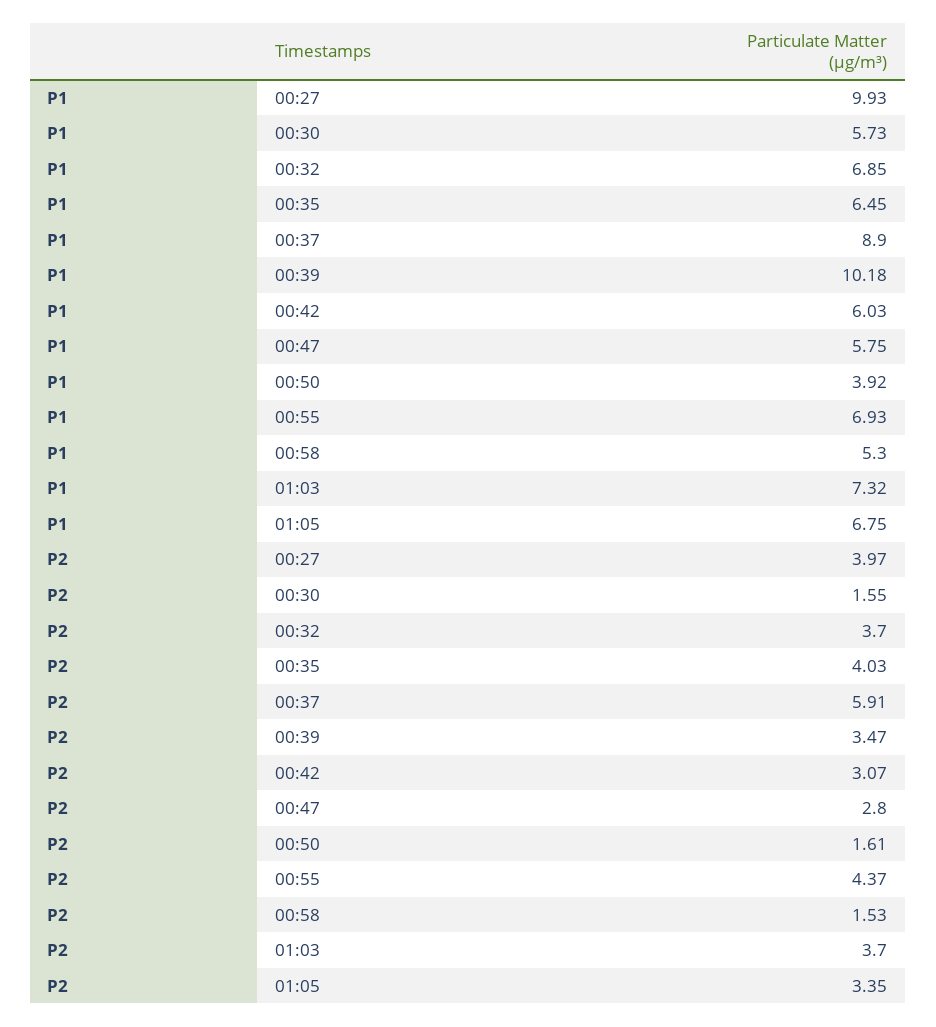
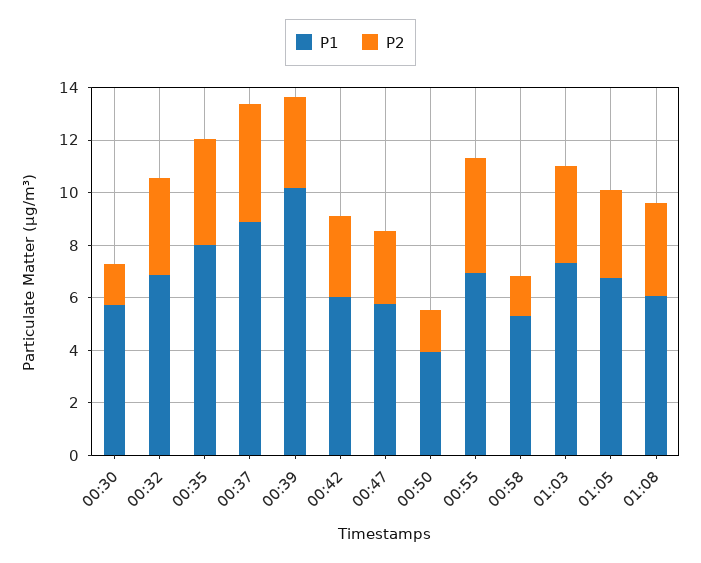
P1, 00:27: 9.93 -> none
P1, 00:35: 6.45 -> 8
P2, 00:27: 3.97 -> none
P2, 00:37: 5.91 -> 4.5
P1, 01:08: none -> 6
P2, 01:08: none -> 3.5

